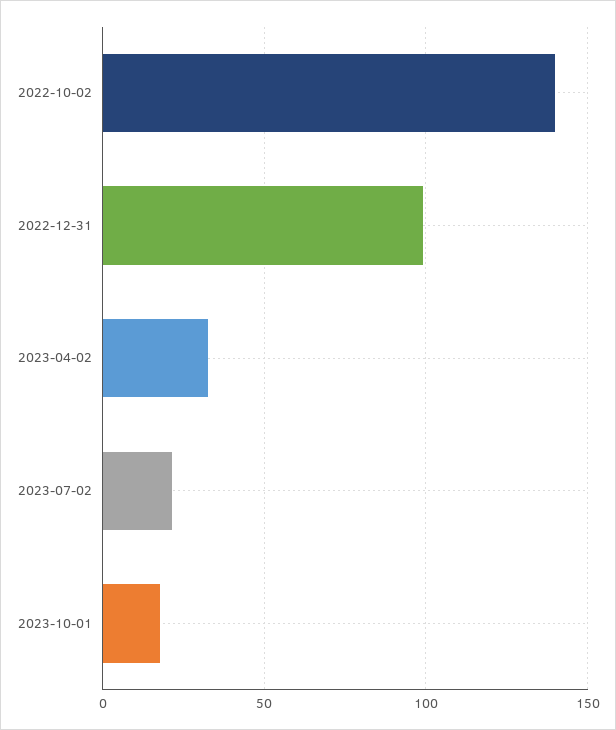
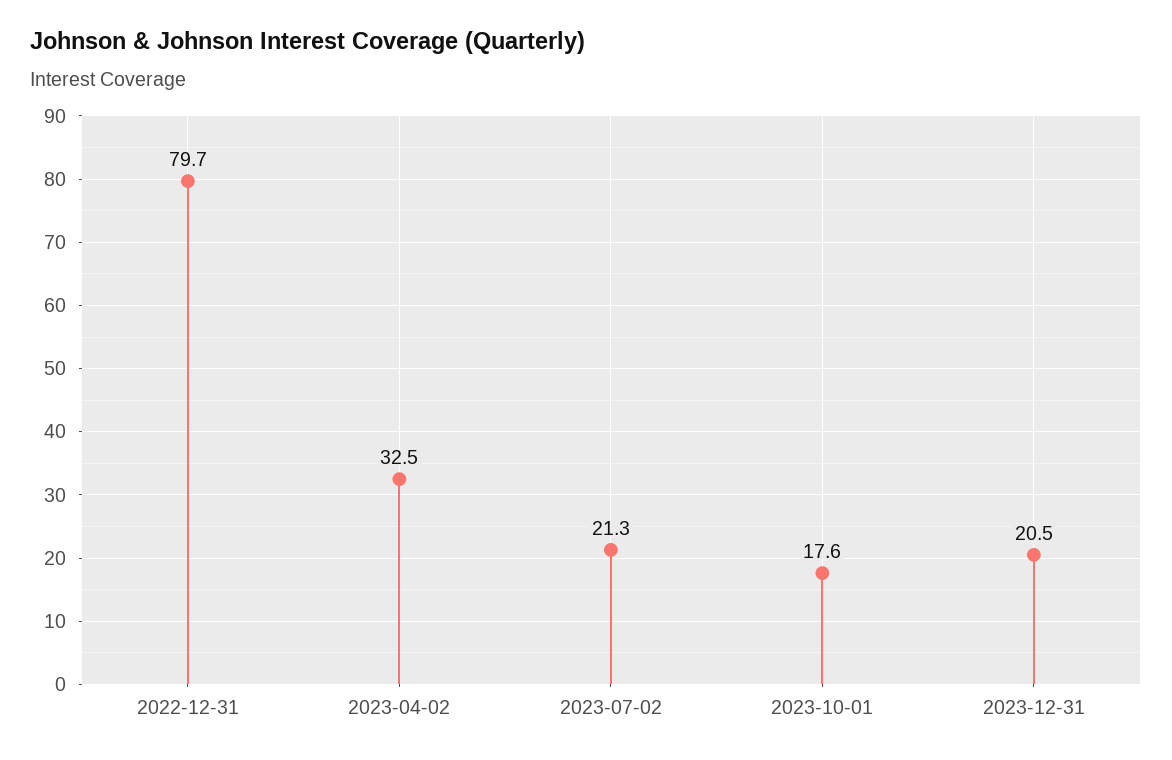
2022-10-02: 140 -> none
2022-12-31: 100 -> 79.7
2023-12-31: none -> 20.5

